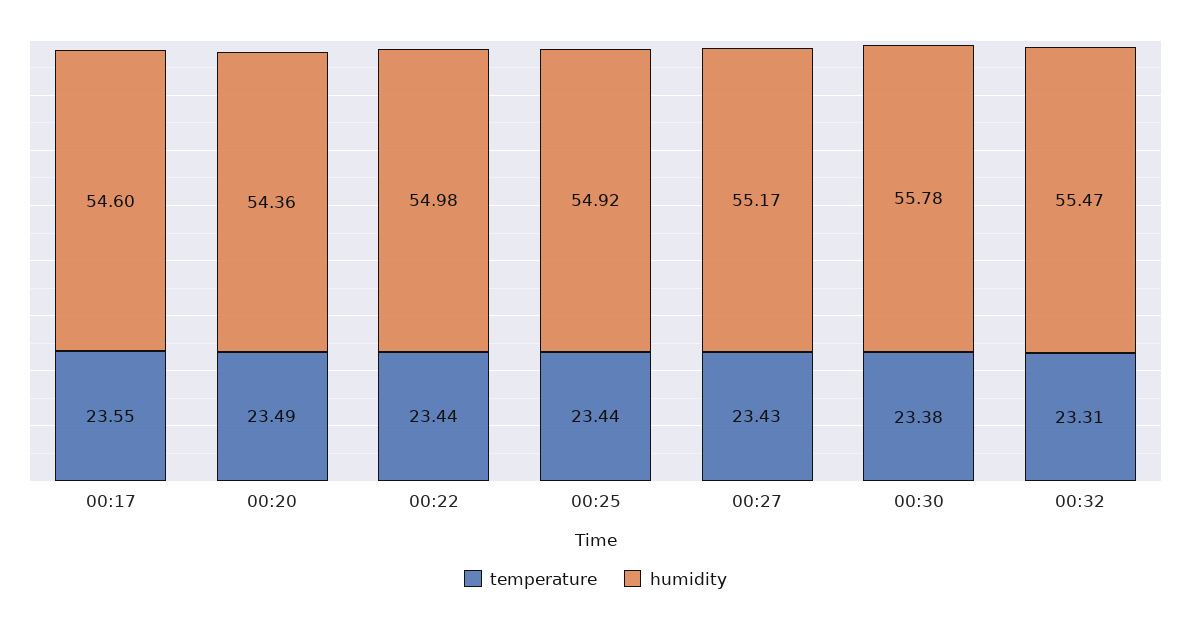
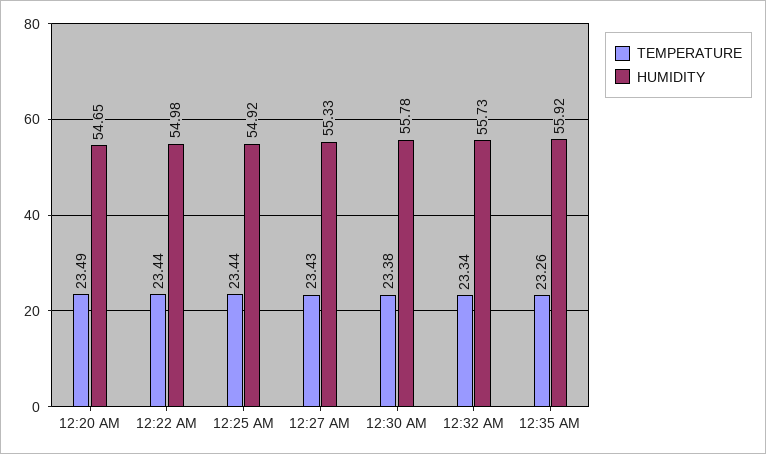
temperature, 00:17: 23.55 -> none
humidity, 00:17: 54.6 -> none
humidity, 00:20: 54.36 -> 54.65
humidity, 00:27: 55.17 -> 55.33
temperature, 00:32: 23.31 -> 23.34
humidity, 00:32: 55.47 -> 55.73
temperature, 12:35 AM: none -> 23.26
humidity, 12:35 AM: none -> 55.92

